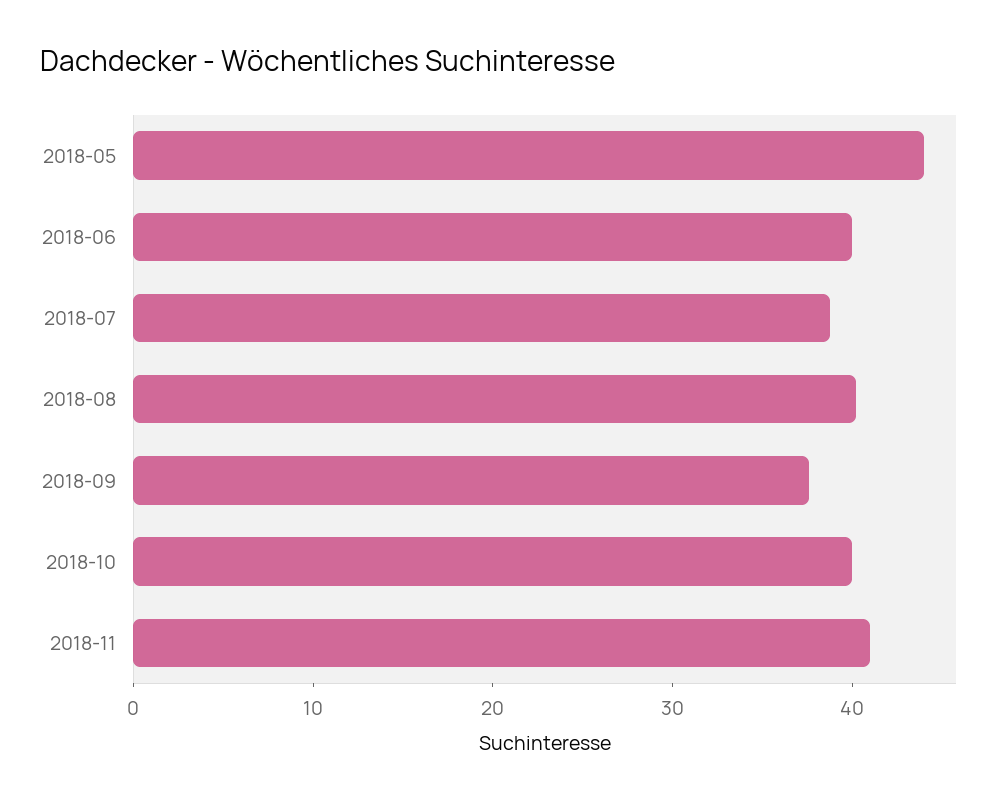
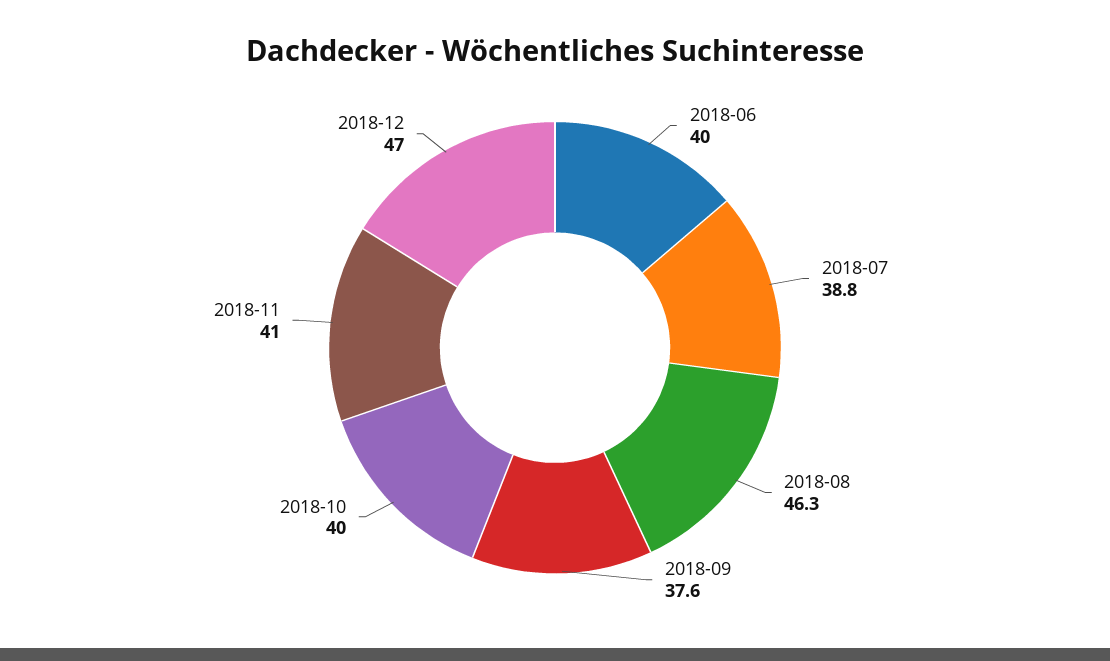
2018-05: 44 -> none
2018-08: 40 -> 46.3
2018-12: none -> 47

